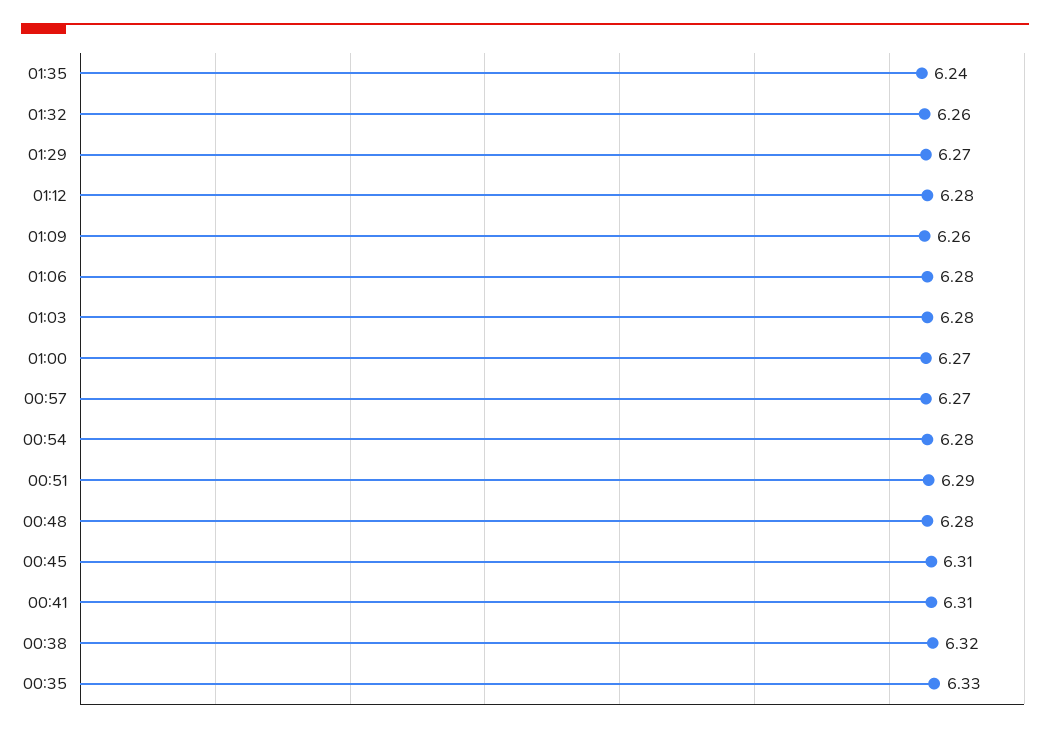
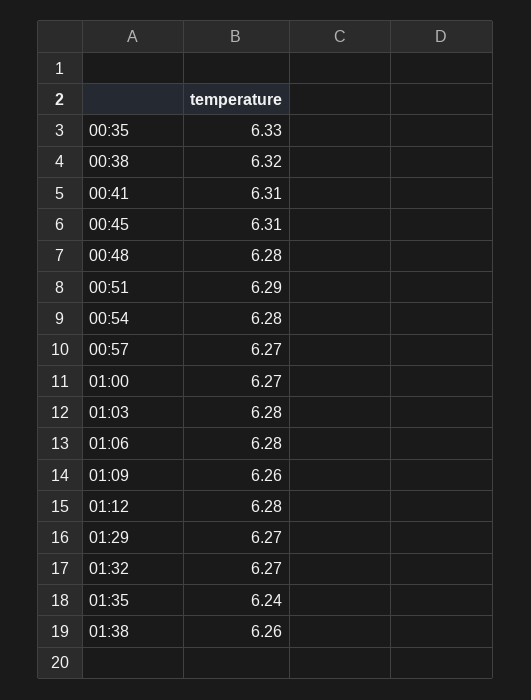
01:32: 6.26 -> 6.27
01:38: none -> 6.26

